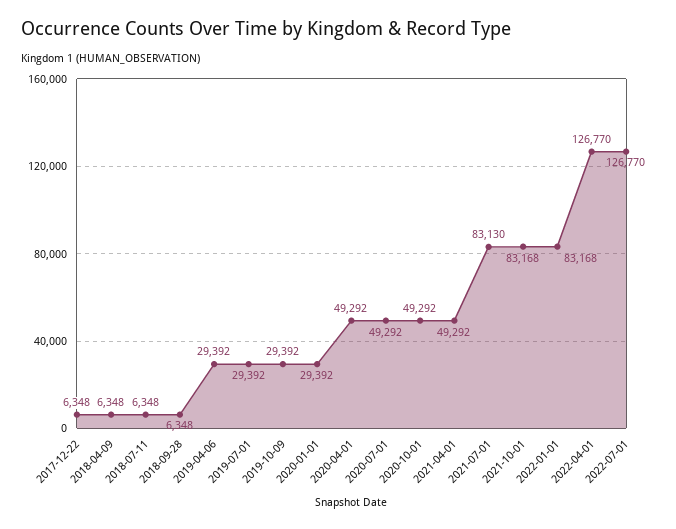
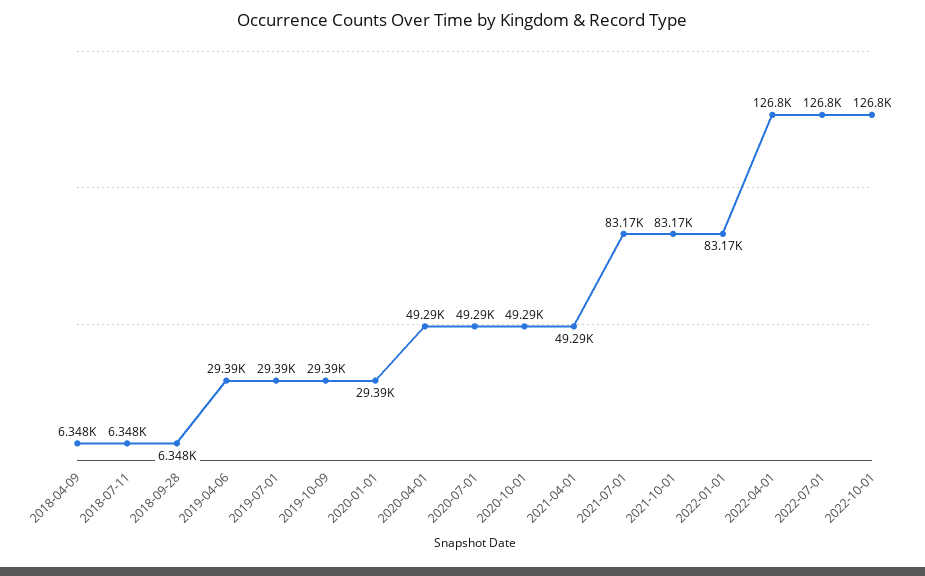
2017-12-22: 6348 -> none
2021-07-01: 83130 -> 83170
2022-10-01: none -> 126800

